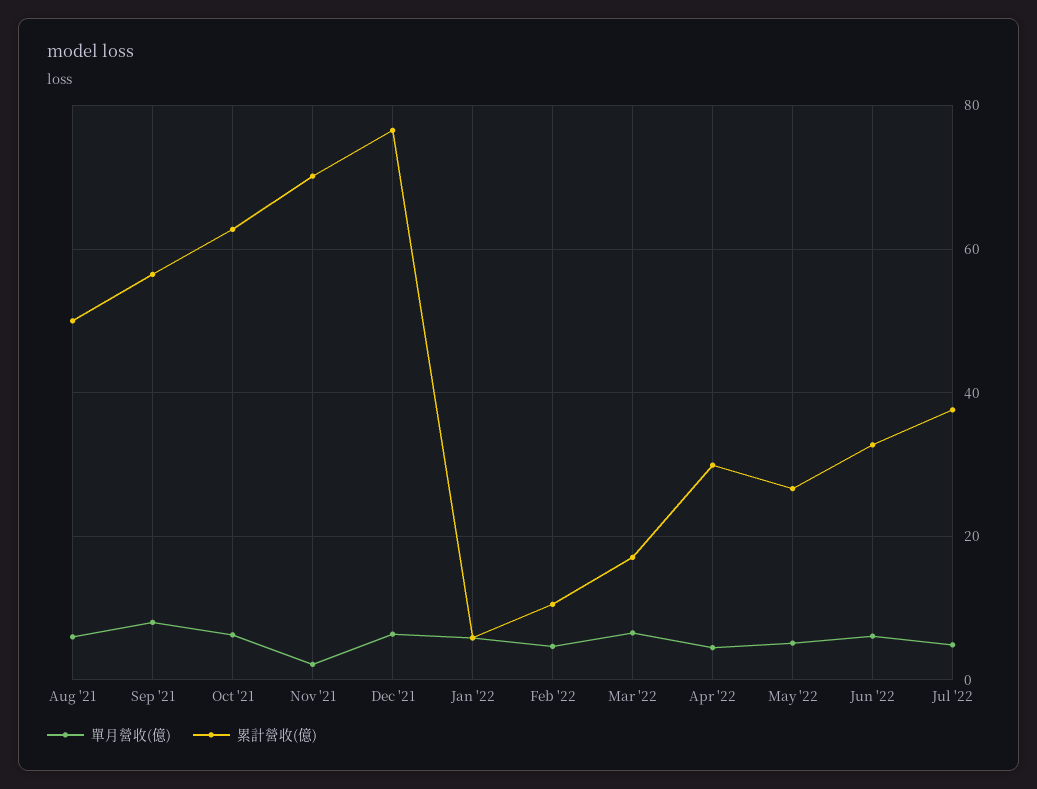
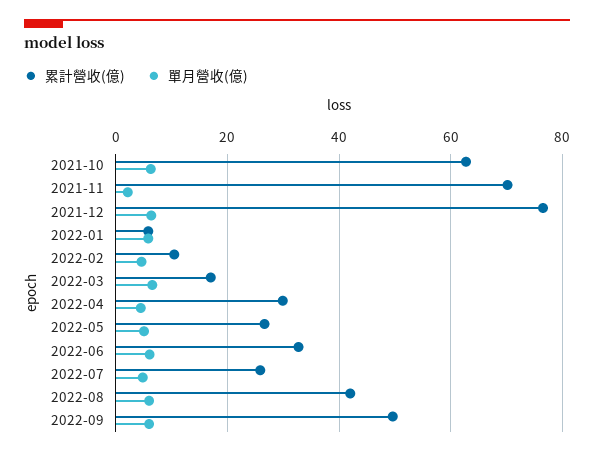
單月營收(億), Aug '21: 6 -> none
累計營收(億), Aug '21: 50 -> none
單月營收(億), Sep '21: 8 -> none
累計營收(億), Sep '21: 56 -> none
累計營收(億), Jul '22: 38 -> 26
累計營收(億), 2022-08: none -> 42
單月營收(億), 2022-08: none -> 6
累計營收(億), 2022-09: none -> 50
單月營收(億), 2022-09: none -> 6

